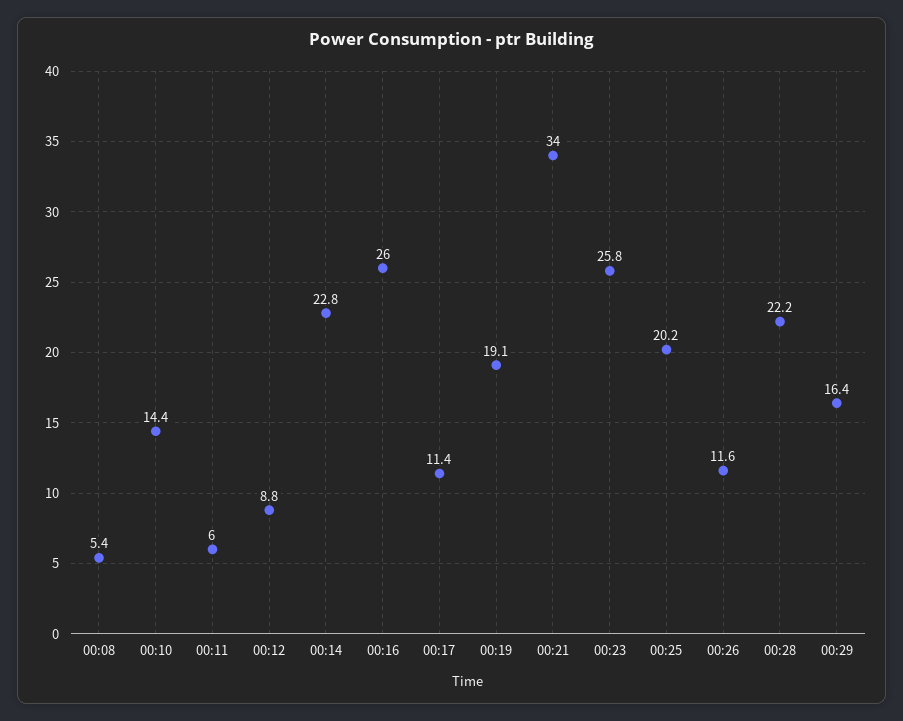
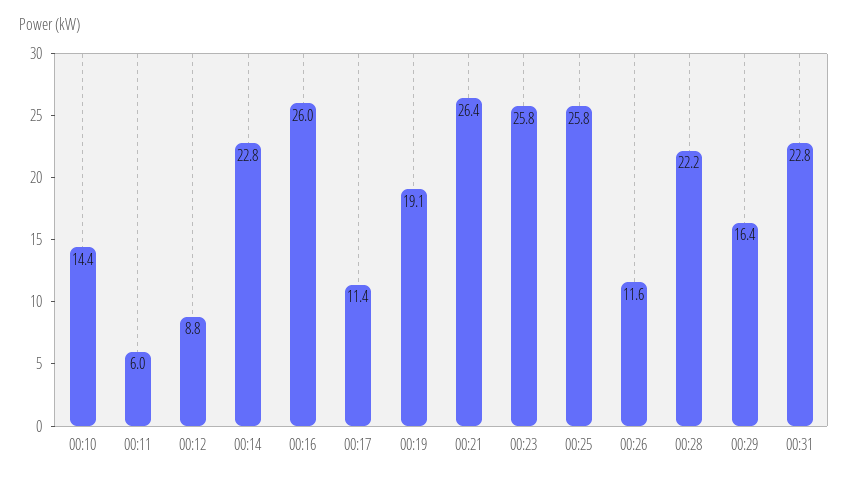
00:08: 5.4 -> none
00:21: 34 -> 26.4
00:25: 20.2 -> 25.8
00:31: none -> 22.8

